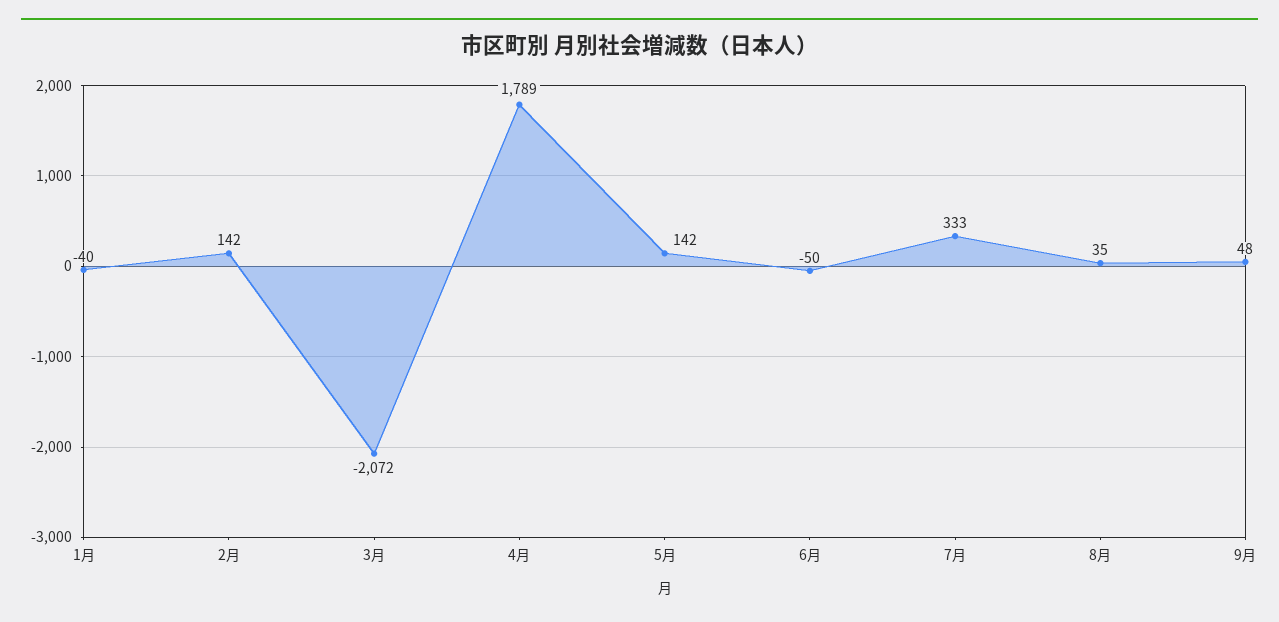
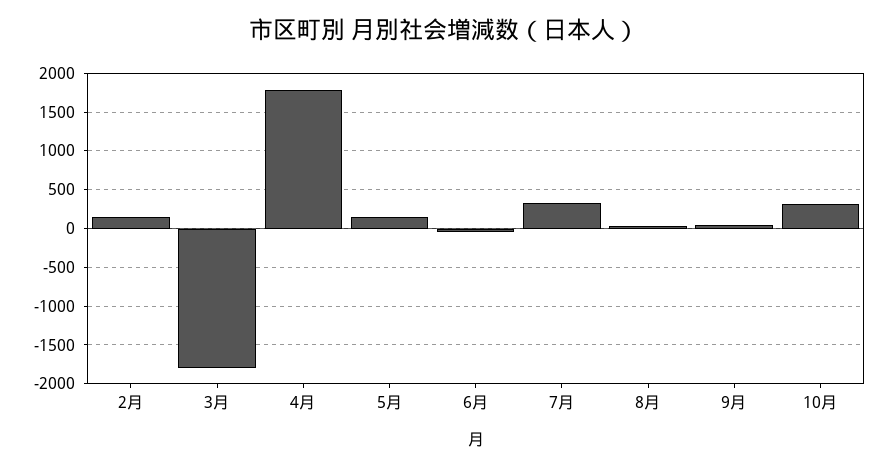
1月: -40 -> none
3月: -2072 -> -1800
10月: none -> 300

